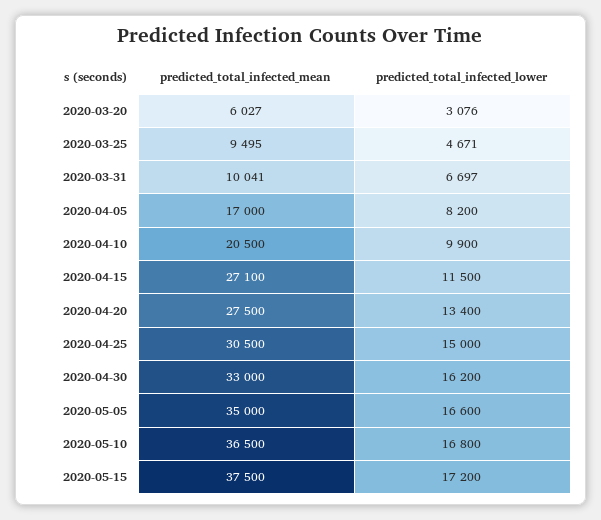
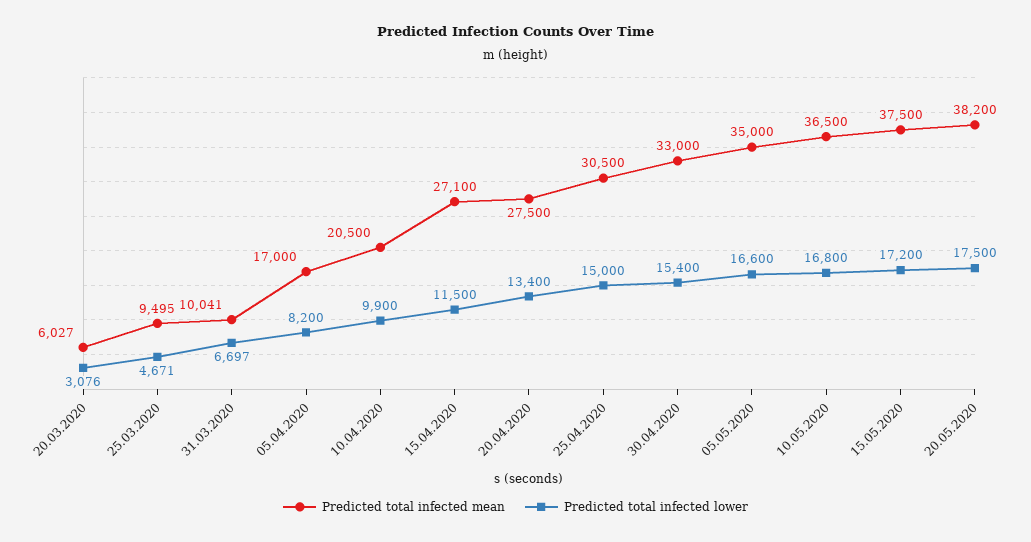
predicted_total_infected_lower, 2020-04-30: 16200 -> 15400
predicted_total_infected_mean, 20.05.2020: none -> 38200
predicted_total_infected_lower, 20.05.2020: none -> 17500

